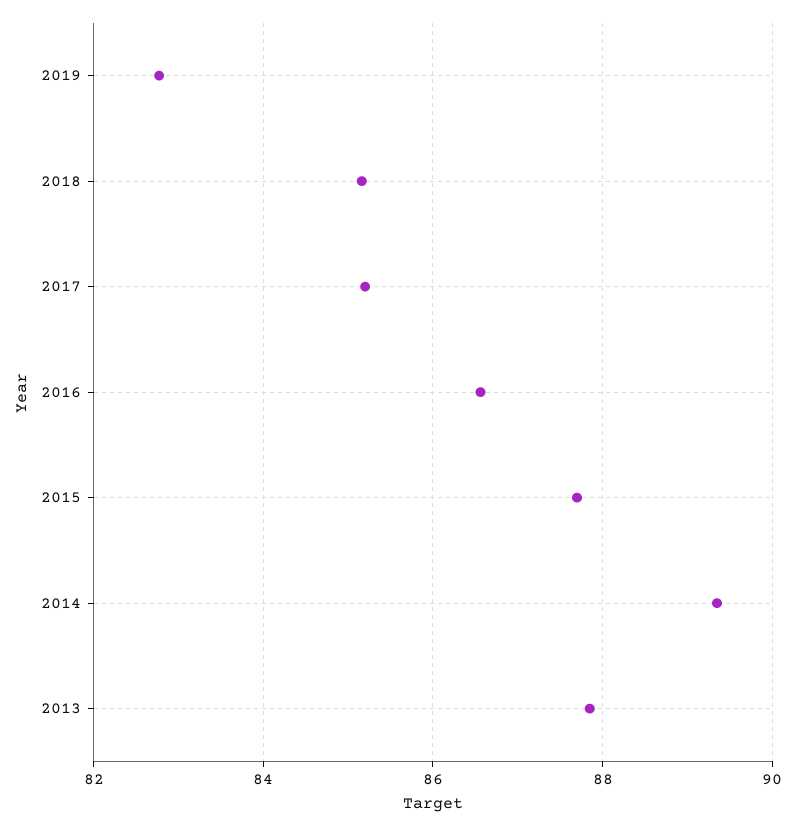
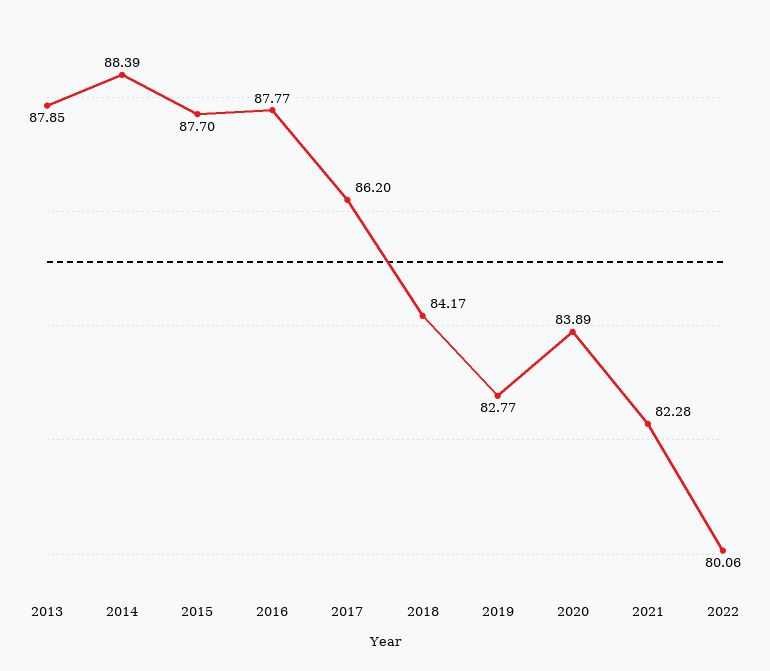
2018: 85.2 -> 84.17
2017: 85.2 -> 86.2
2016: 86.6 -> 87.77
2014: 89.4 -> 88.39
2020: none -> 83.89
2021: none -> 82.28
2022: none -> 80.06

